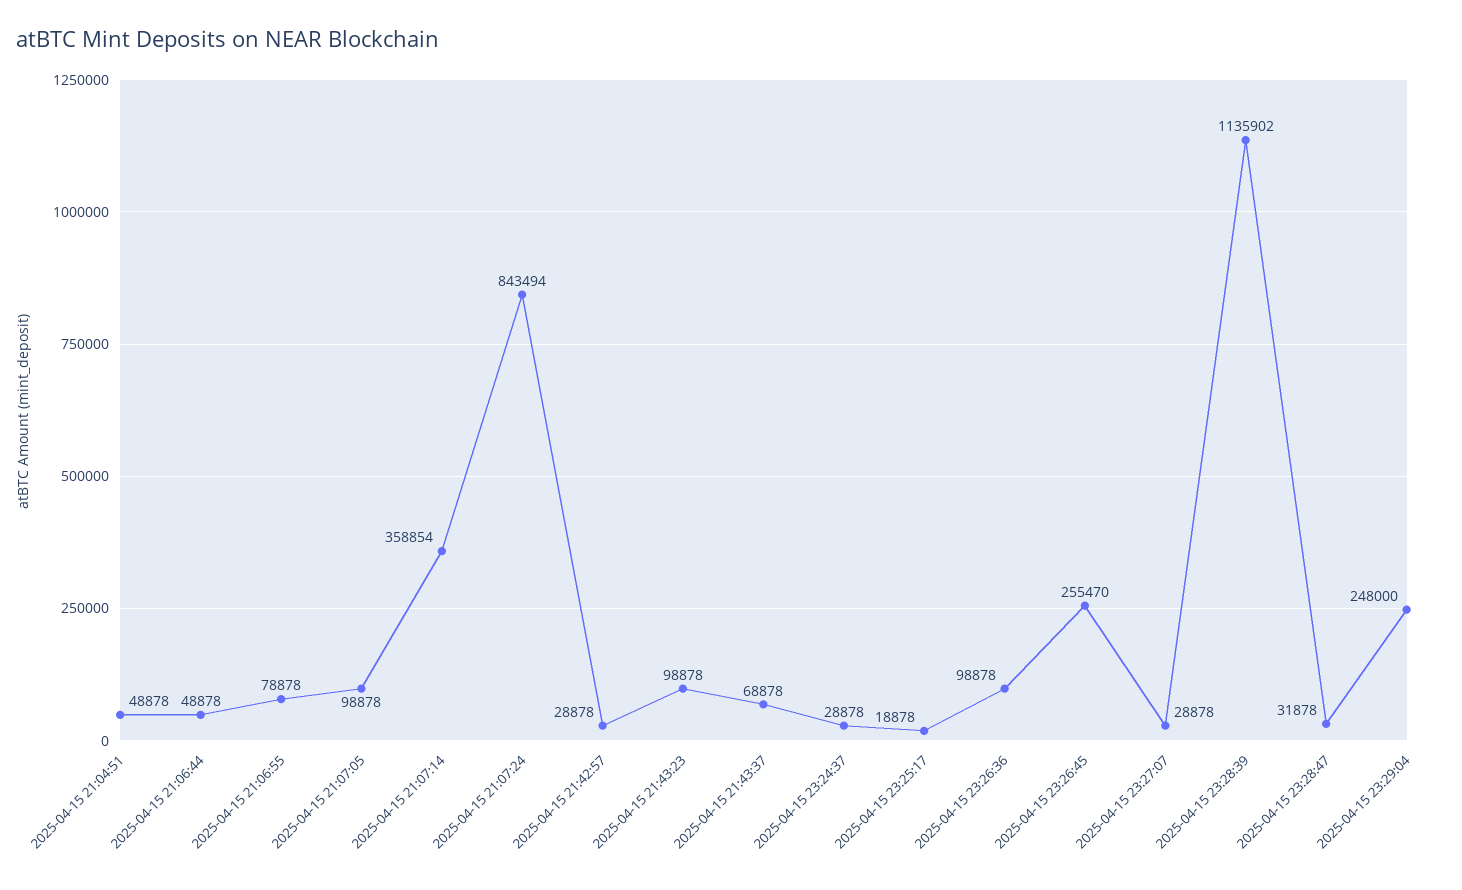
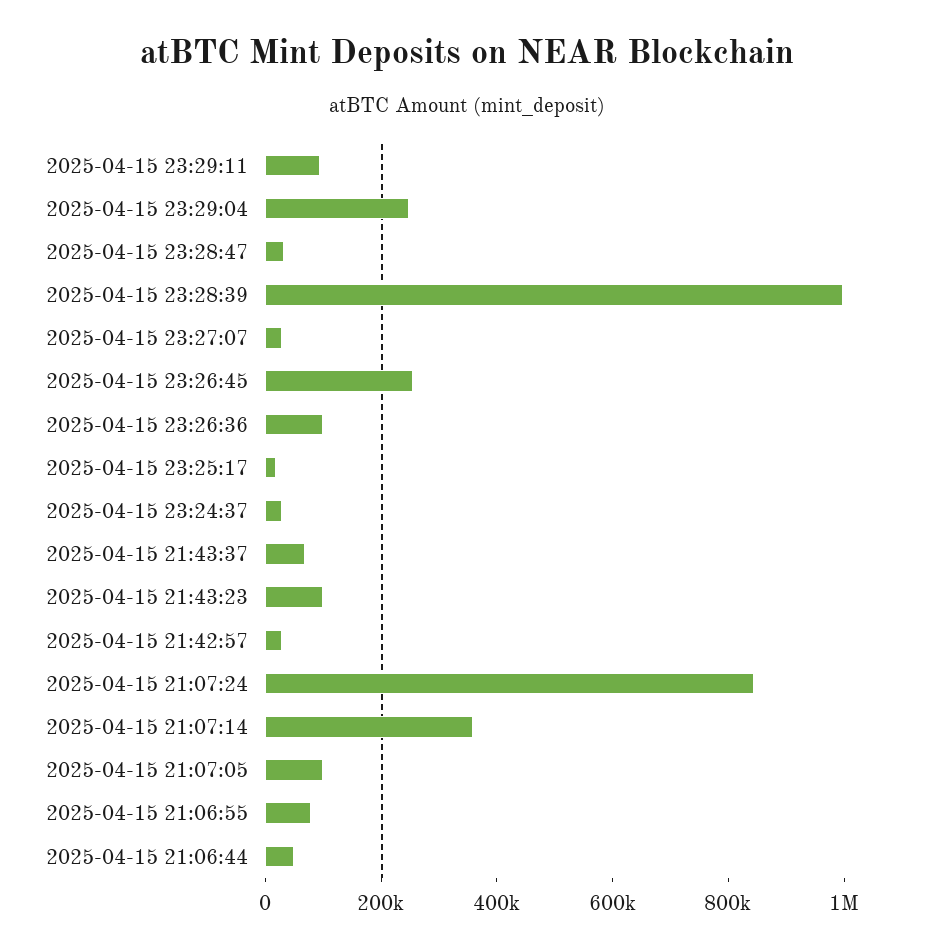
2025-04-15 21:04:51: 48878 -> none
2025-04-15 23:28:39: 1135902 -> 1000000
2025-04-15 23:29:11: none -> 100000

